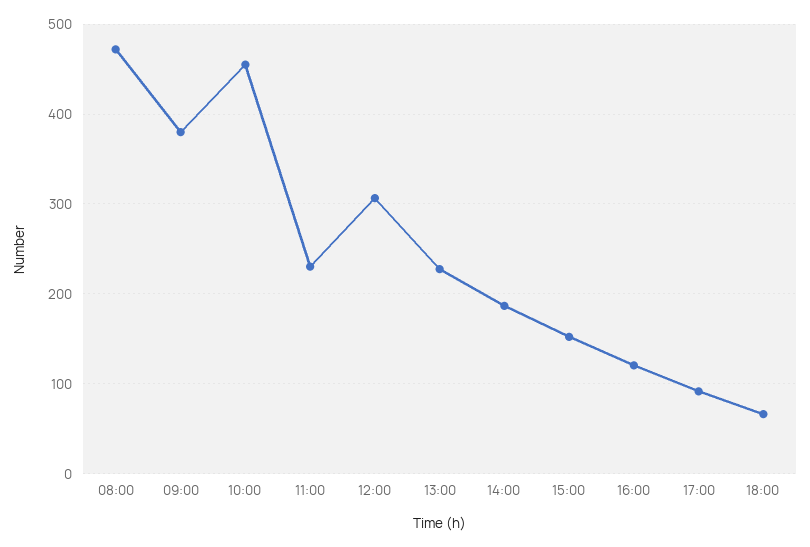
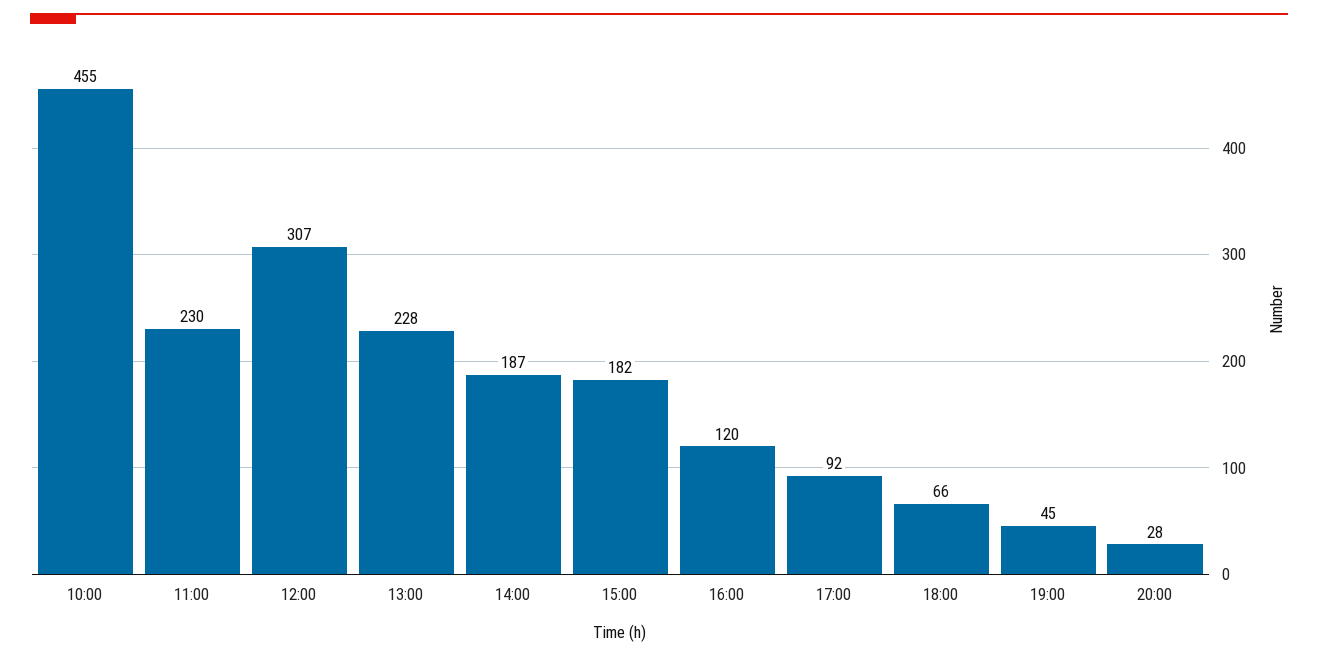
08:00: 470 -> none
09:00: 380 -> none
15:00: 150 -> 182
19:00: none -> 45
20:00: none -> 28

